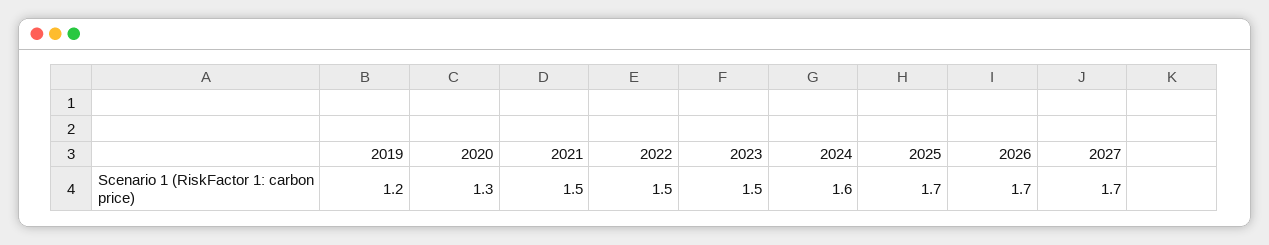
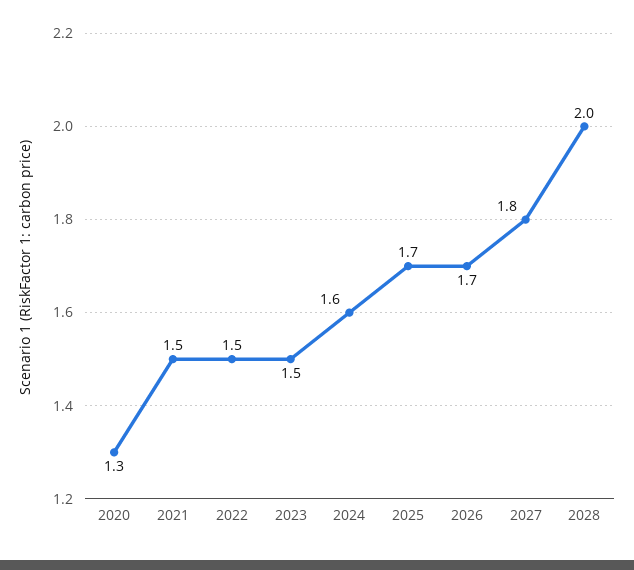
2019: 1.2 -> none
2027: 1.7 -> 1.8
2028: none -> 2

